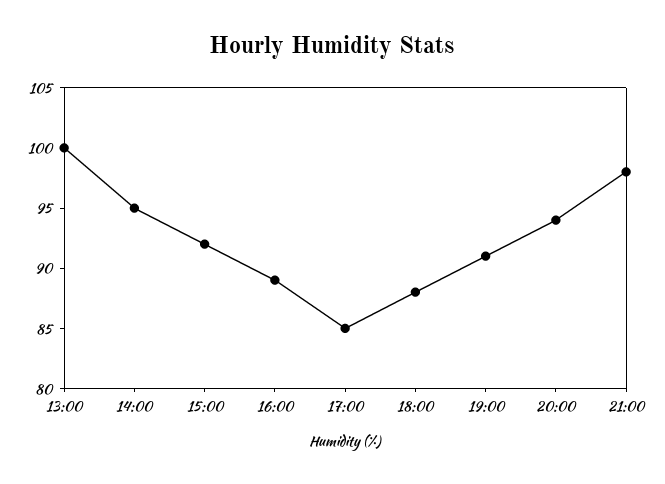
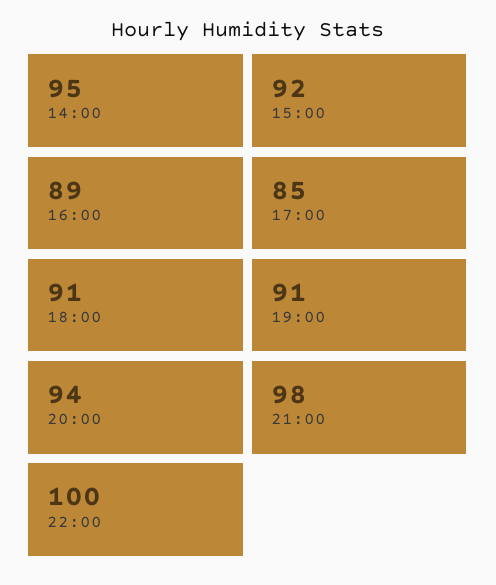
13:00: 100 -> none
18:00: 88 -> 91
22:00: none -> 100

